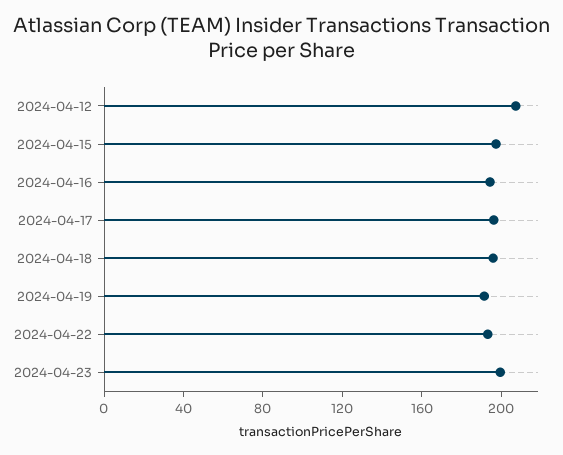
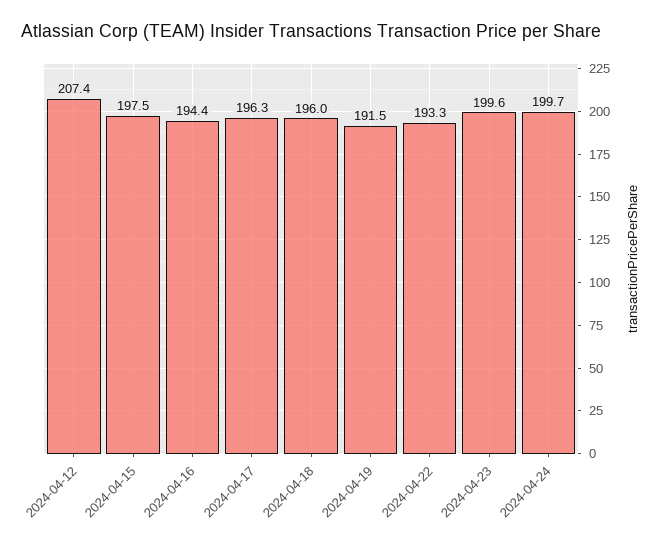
2024-04-24: none -> 199.7

